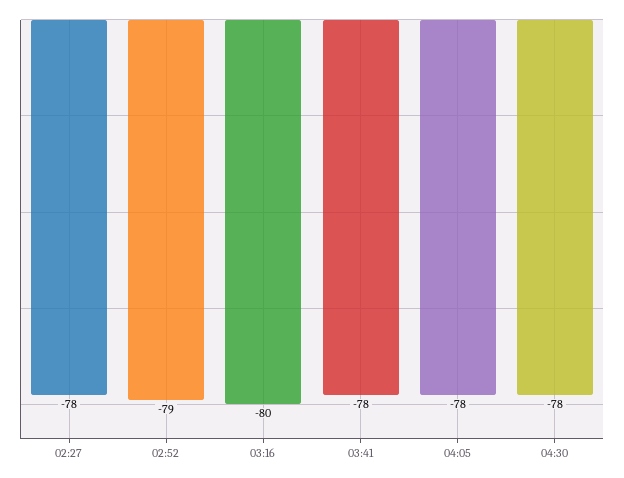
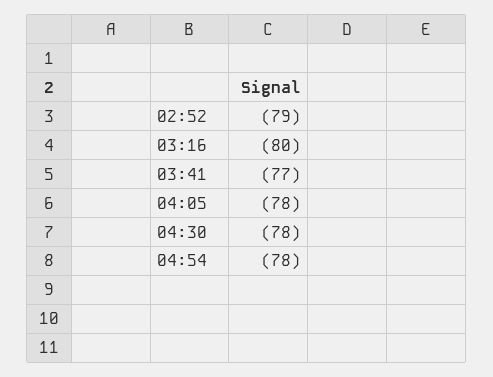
02:27: -78 -> none
03:41: -78 -> -77
04:54: none -> -78

